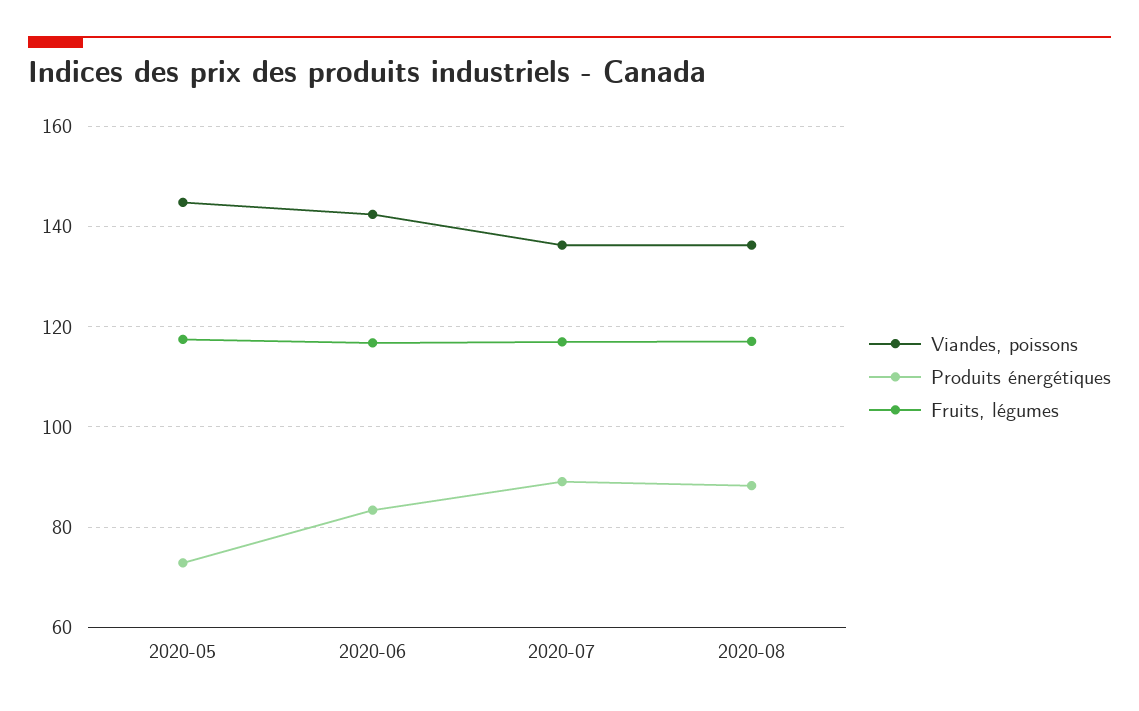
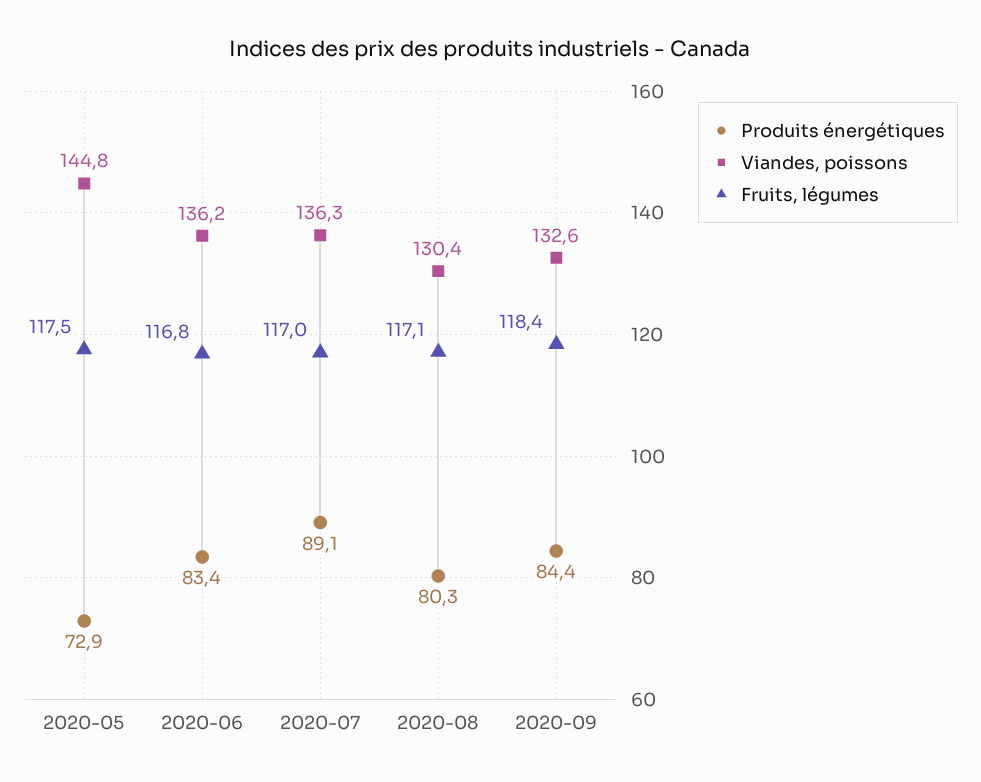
Viandes, poissons, 2020-06: 142 -> 136.2
Viandes, poissons, 2020-08: 136 -> 130.4
Produits énergétiques, 2020-08: 88 -> 80.3
Produits énergétiques, 2020-09: none -> 84.4
Viandes, poissons, 2020-09: none -> 132.6
Fruits, légumes, 2020-09: none -> 118.4

